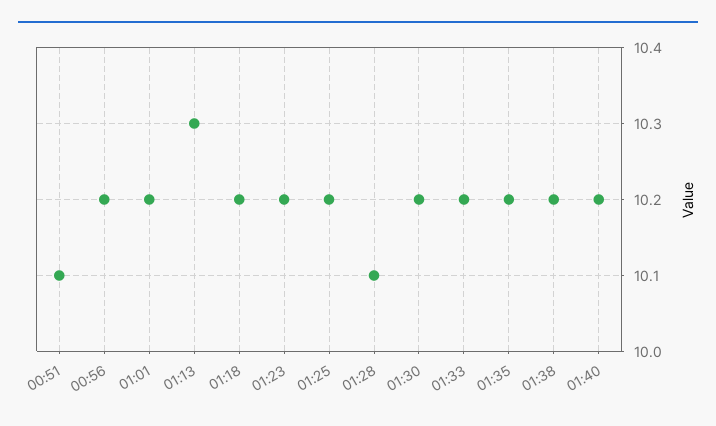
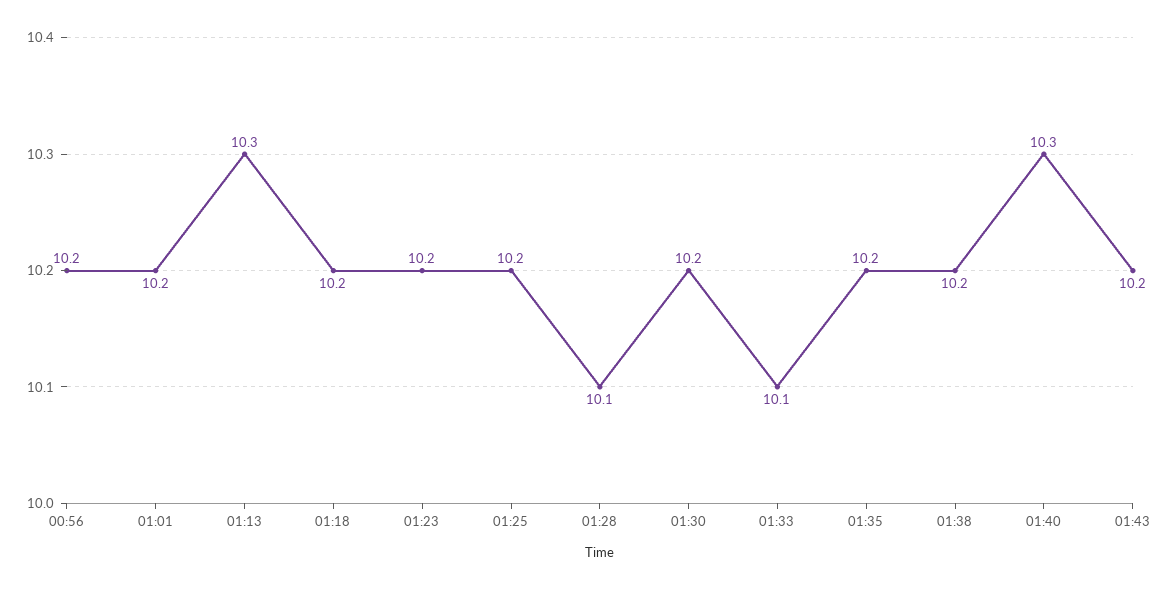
00:51: 10.1 -> none
01:33: 10.2 -> 10.1
01:40: 10.2 -> 10.3
01:43: none -> 10.2

